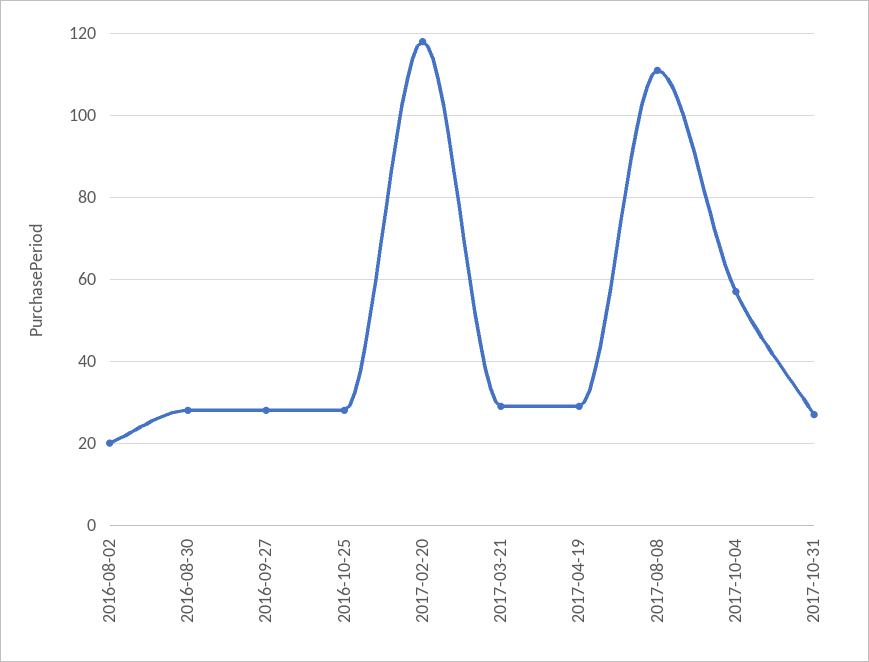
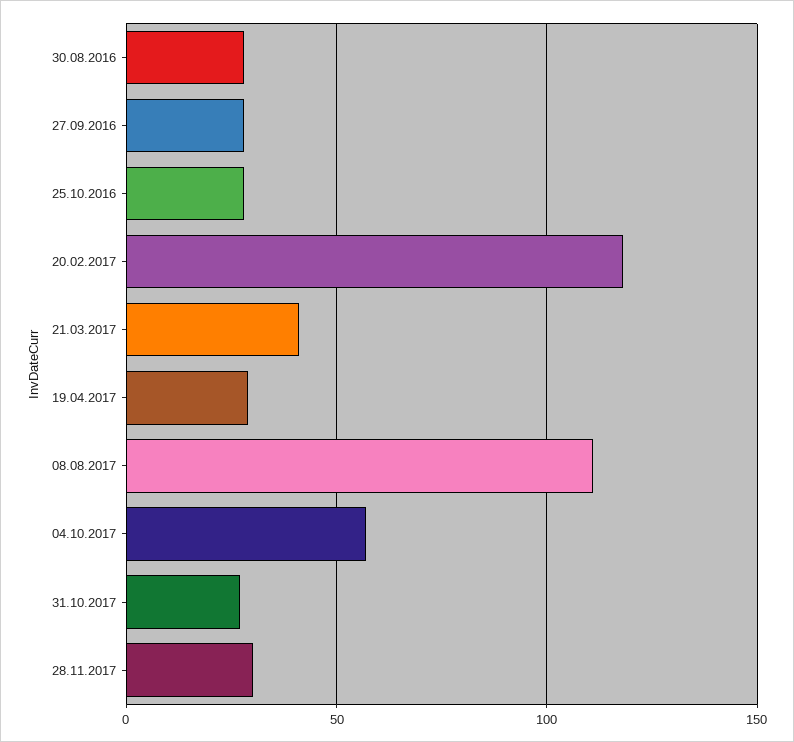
2016-08-02: 20 -> none
2017-03-21: 30 -> 40
28.11.2017: none -> 30

